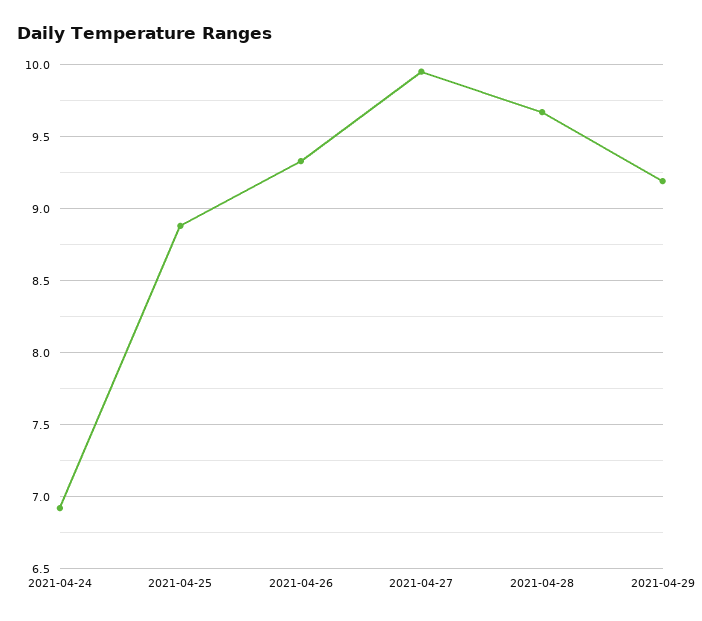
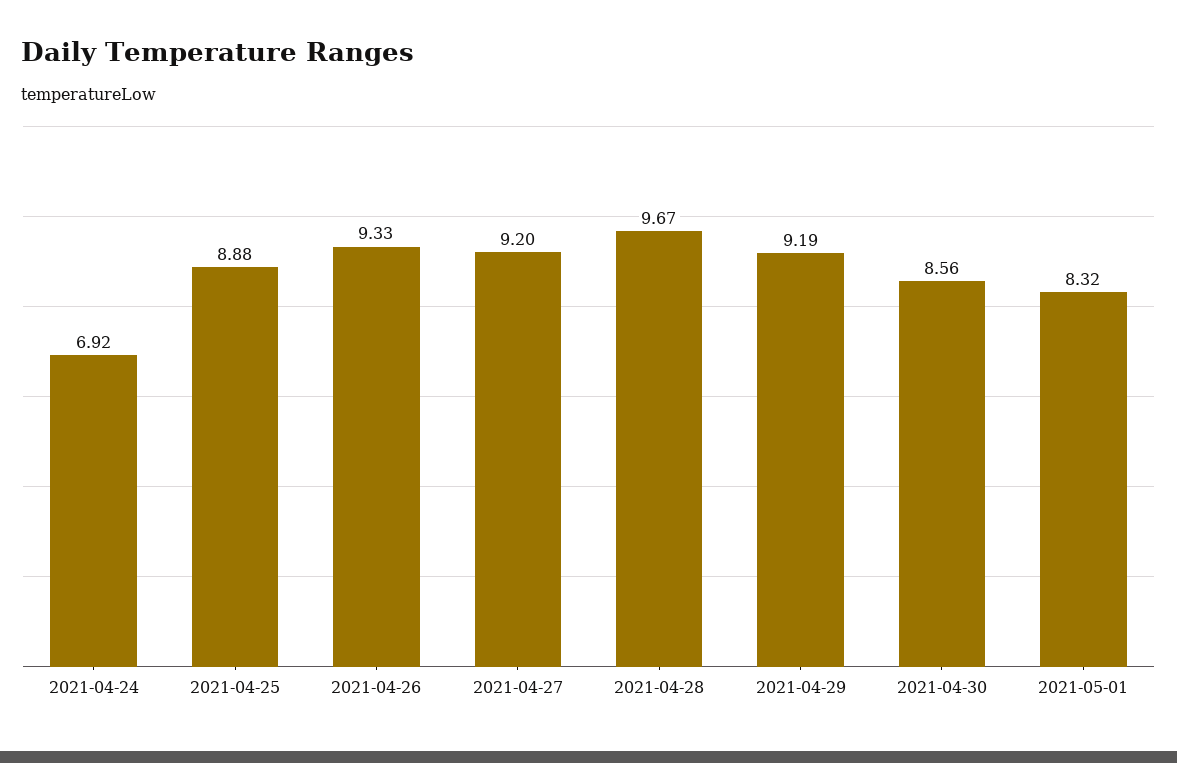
2021-04-27: 9.95 -> 9.2
2021-04-30: none -> 8.56
2021-05-01: none -> 8.32

